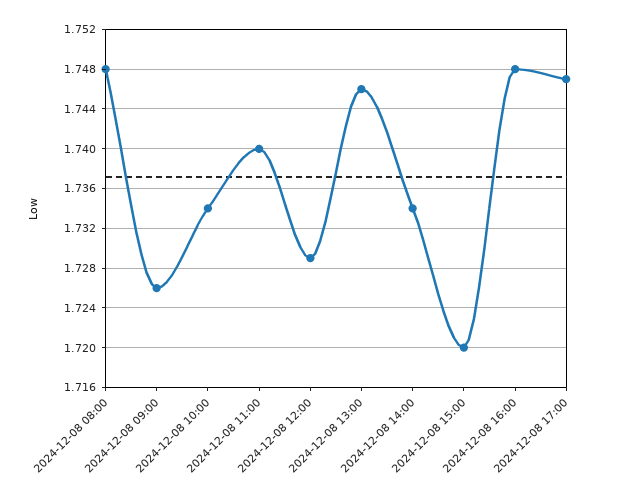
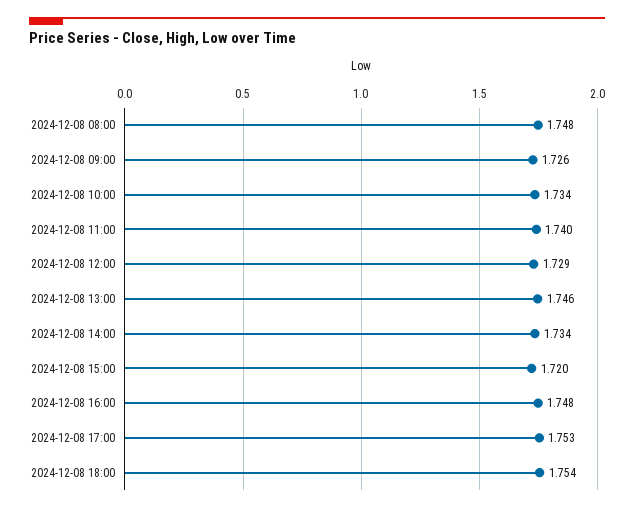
2024-12-08 17:00: 1.747 -> 1.753
2024-12-08 18:00: none -> 1.754

